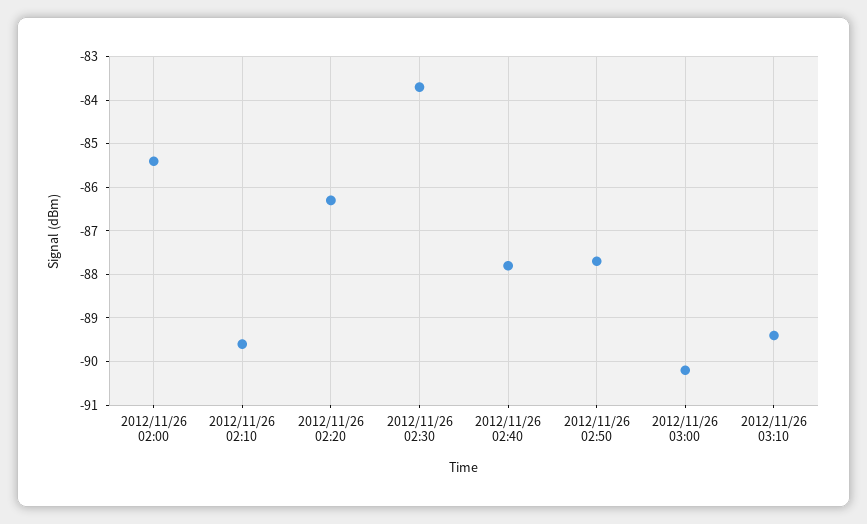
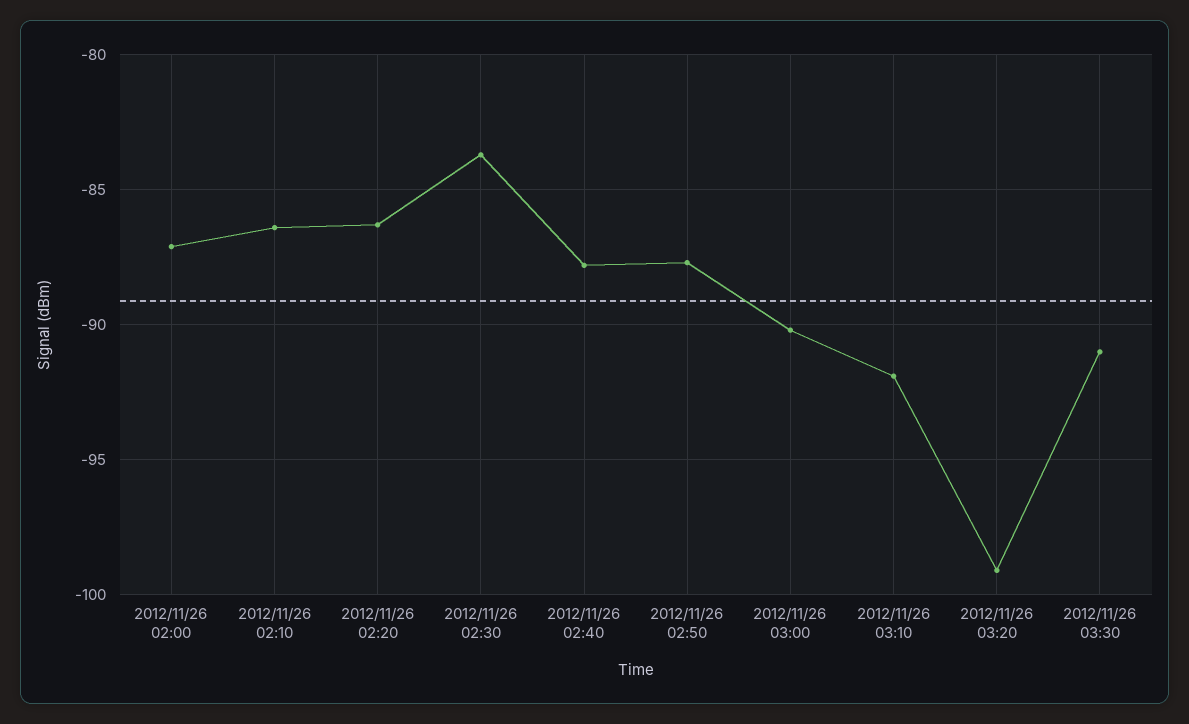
2012/11/26 02:00: -85.5 -> -87
2012/11/26 02:10: -89.5 -> -86.5
2012/11/26 03:10: -89.5 -> -92
2012/11/26 03:20: none -> -99
2012/11/26 03:30: none -> -91

